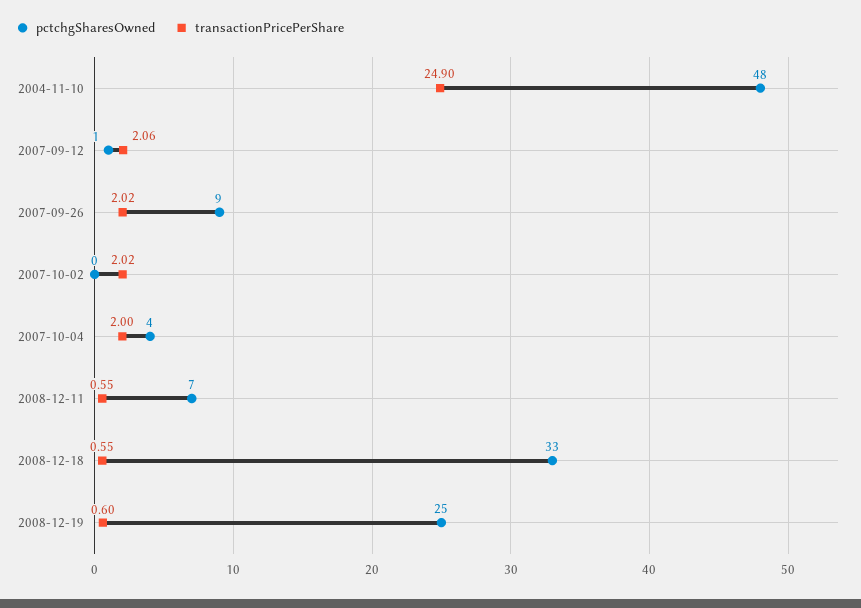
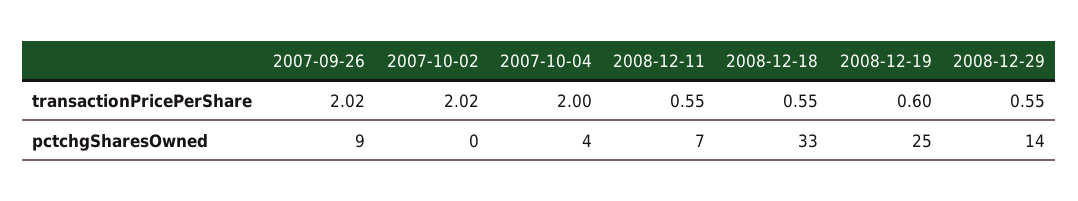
pctchgSharesOwned, 2004-11-10: 48 -> none
transactionPricePerShare, 2004-11-10: 24.9 -> none
pctchgSharesOwned, 2007-09-12: 1 -> none
transactionPricePerShare, 2007-09-12: 2.06 -> none
transactionPricePerShare, 2008-12-29: none -> 0.55
pctchgSharesOwned, 2008-12-29: none -> 14

